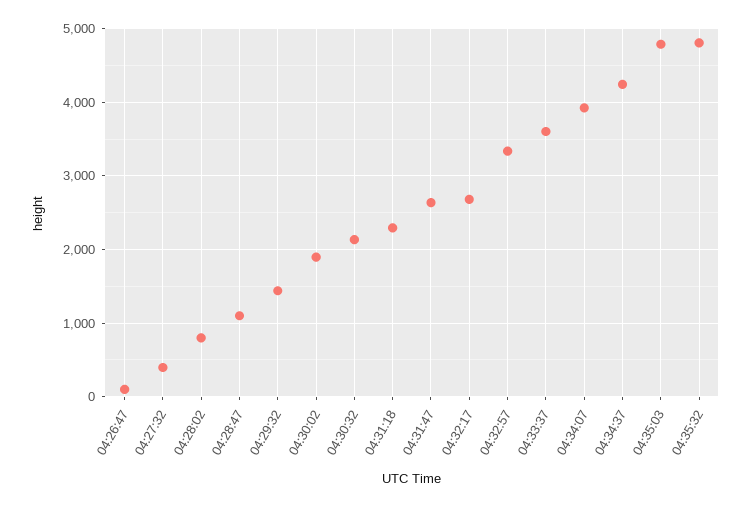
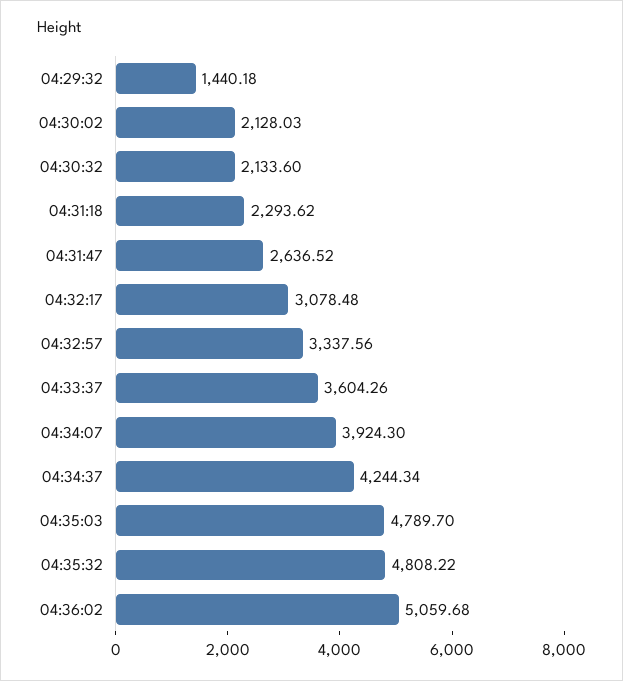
04:26:47: 100 -> none
04:27:32: 400 -> none
04:28:02: 800 -> none
04:28:47: 1100 -> none
04:30:02: 1900 -> 2128.03
04:32:17: 2700 -> 3078.48
04:36:02: none -> 5059.68

